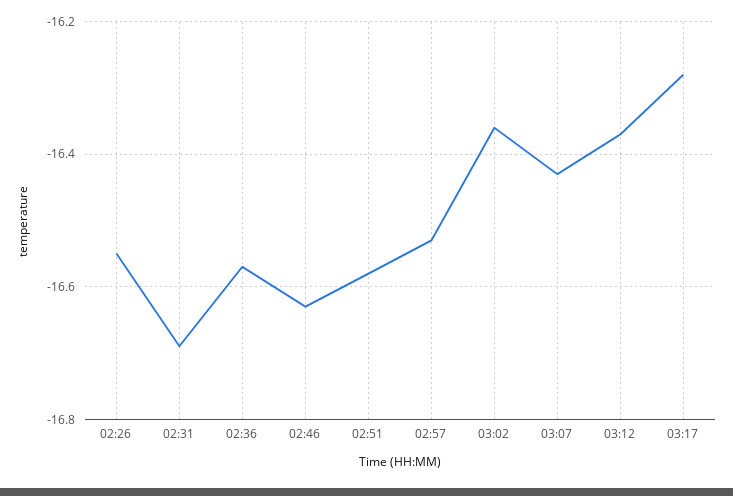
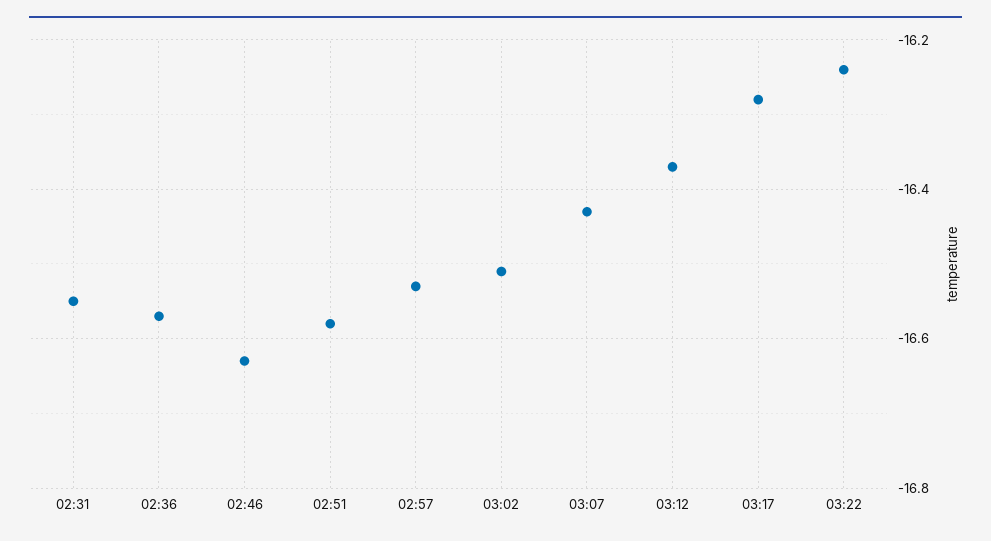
02:26: -16.55 -> none
02:31: -16.7 -> -16.55
03:02: -16.35 -> -16.5
03:22: none -> -16.25

